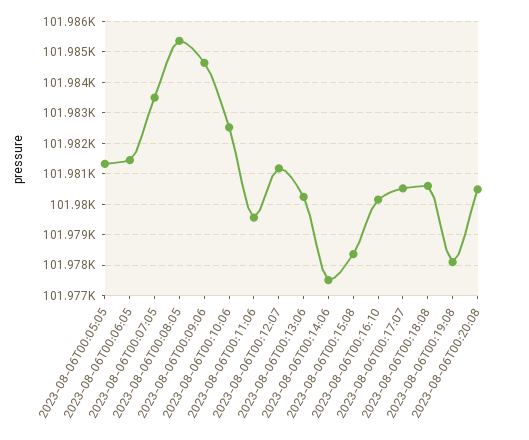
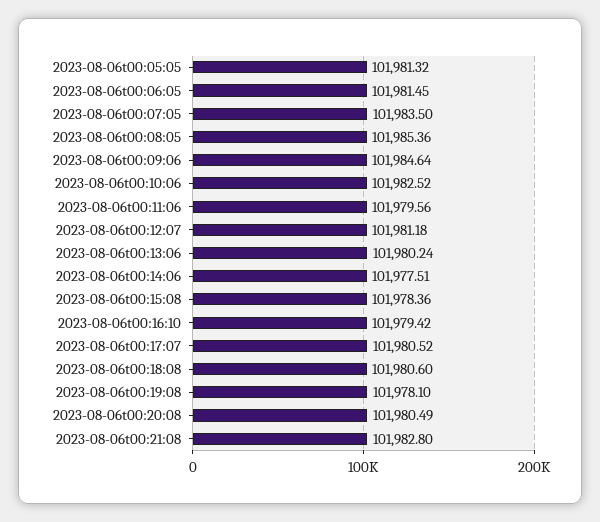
2023-08-06T00:16:10: 101980.2 -> 101979.42
2023-08-06t00:21:08: none -> 101982.8

